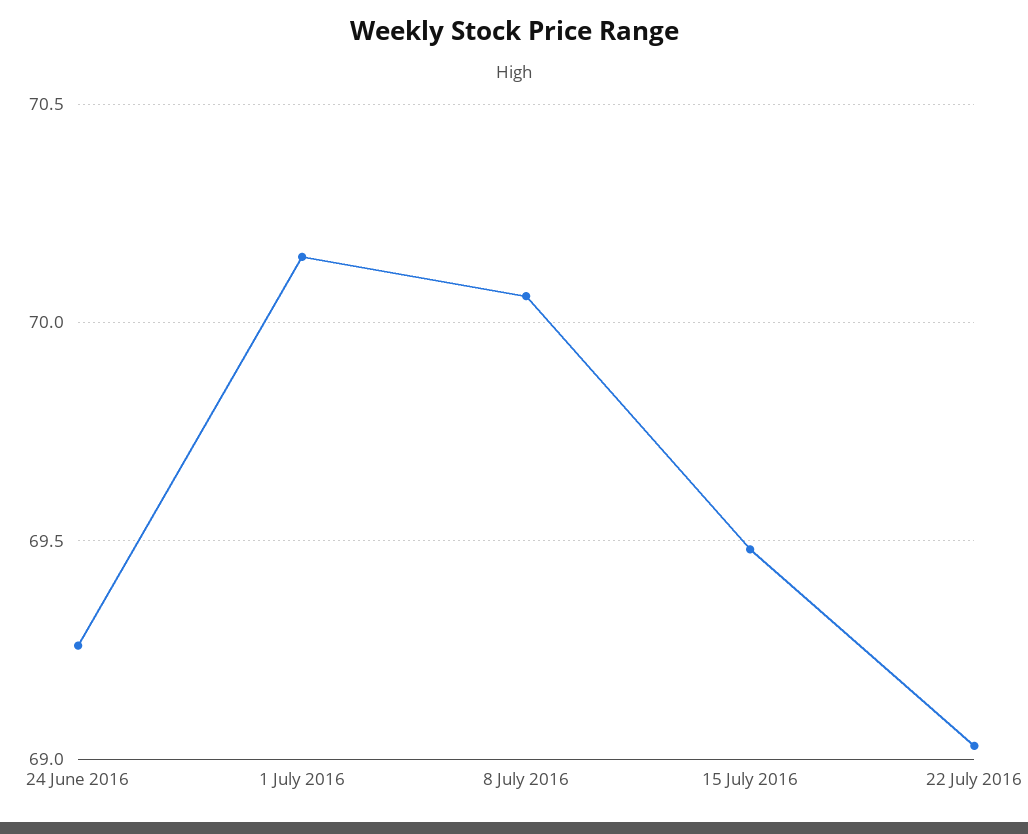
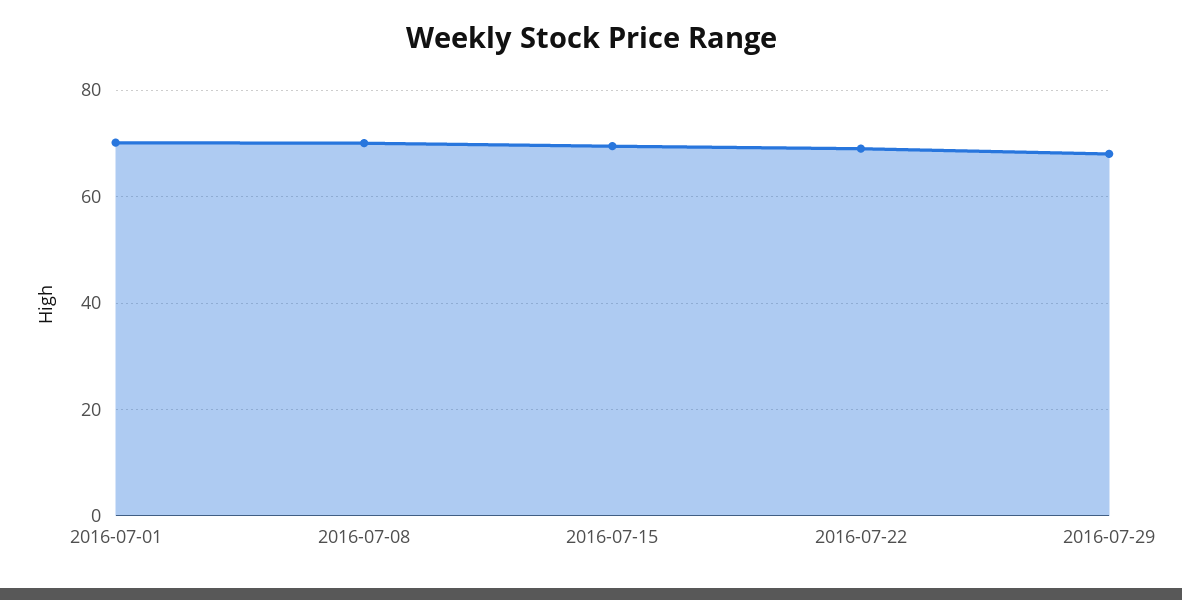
24 June 2016: 69.25 -> none
2016-07-29: none -> 68

